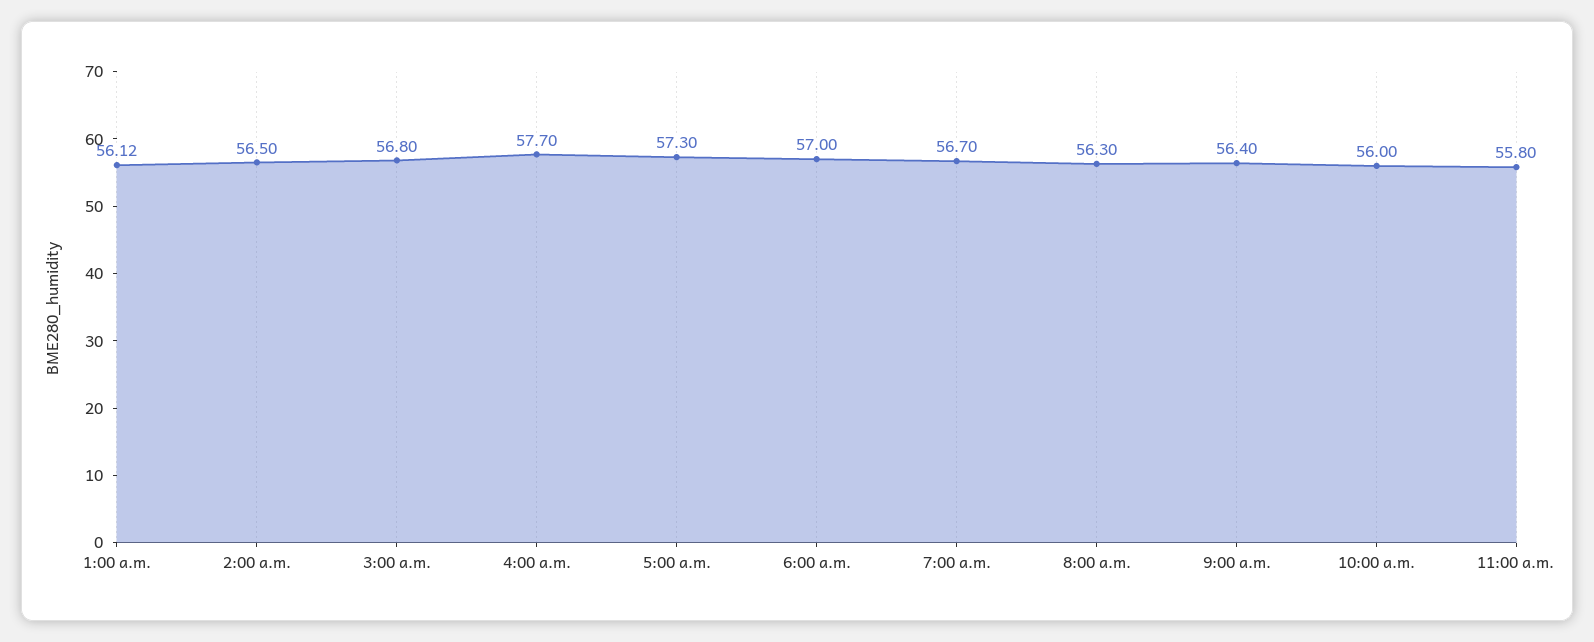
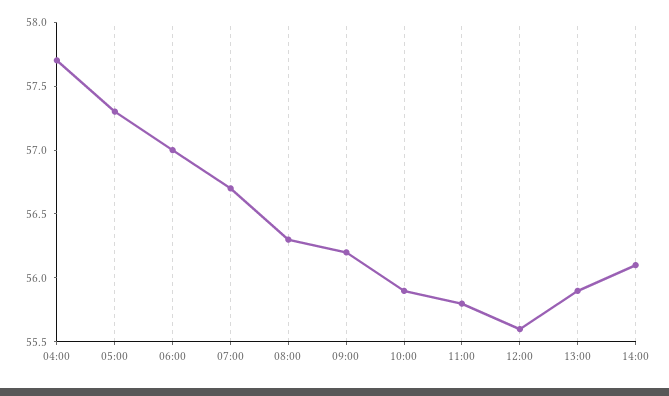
1:00 a.m.: 56.12 -> none
2:00 a.m.: 56.5 -> none
3:00 a.m.: 56.8 -> none
9:00 a.m.: 56.4 -> 56.2
10:00 a.m.: 56 -> 55.9
12:00: none -> 55.6
13:00: none -> 55.9
14:00: none -> 56.1

